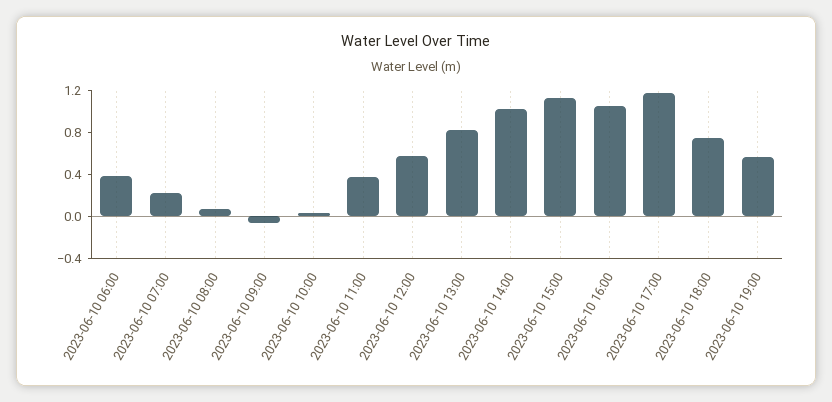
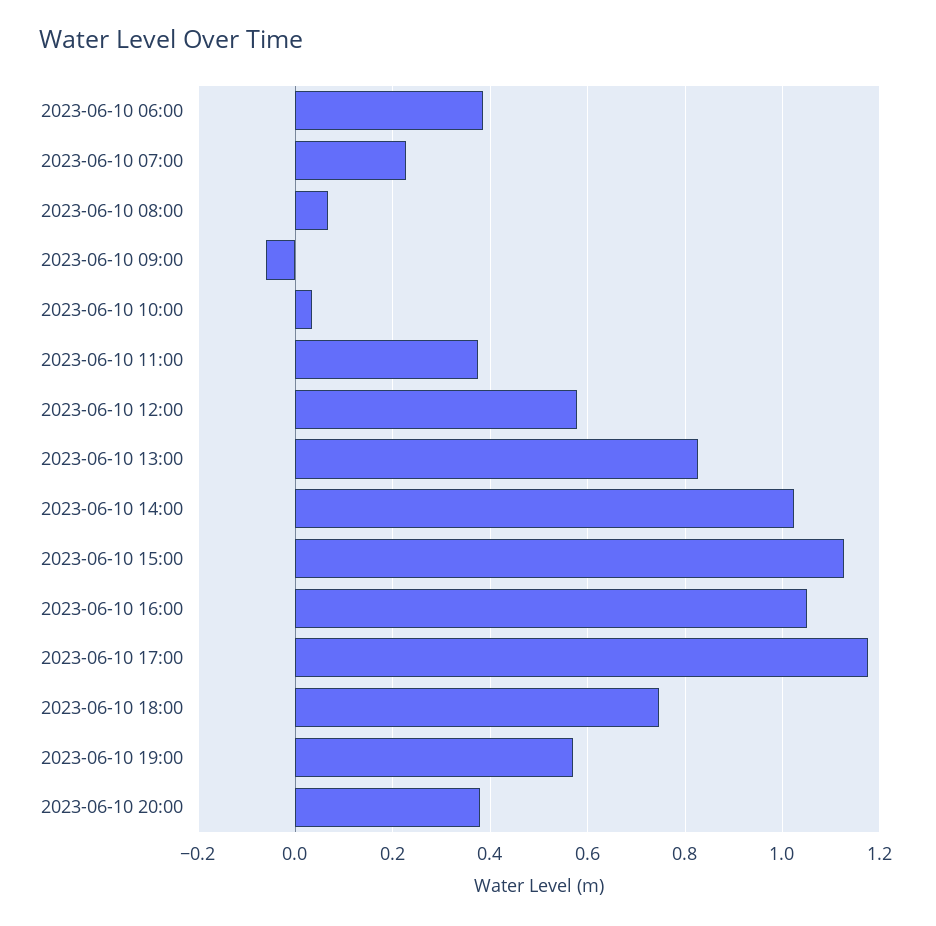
2023-06-10 20:00: none -> 0.38

